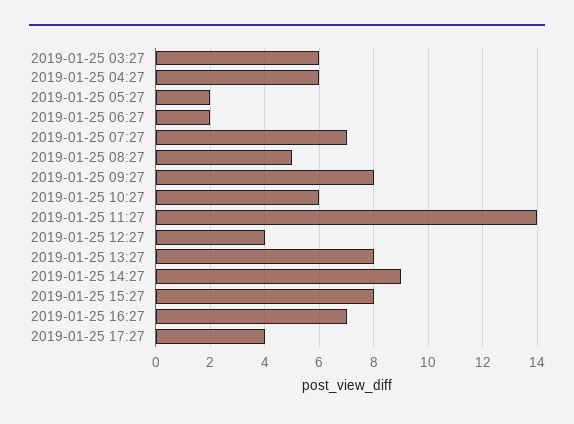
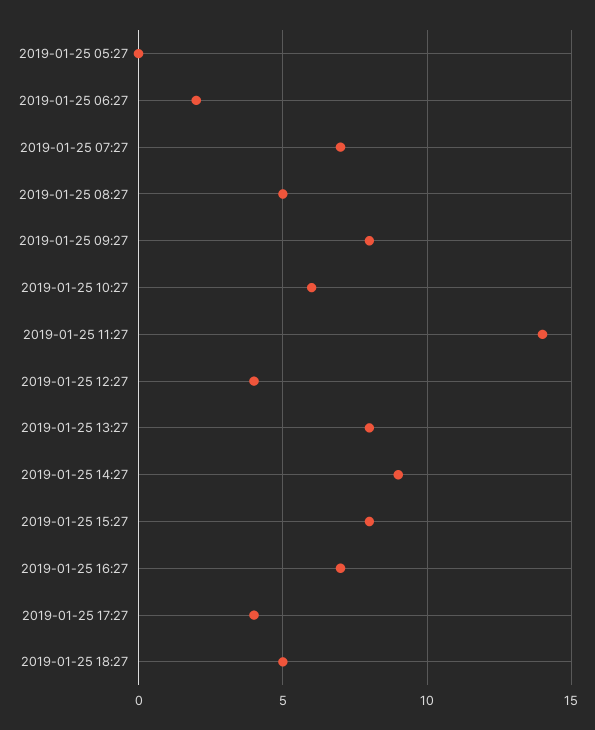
2019-01-25 03:27: 6 -> none
2019-01-25 04:27: 6 -> none
2019-01-25 05:27: 2 -> 0
2019-01-25 18:27: none -> 5

